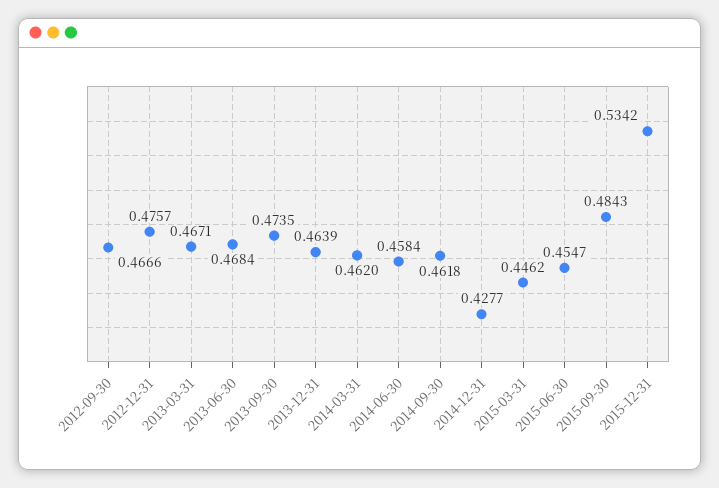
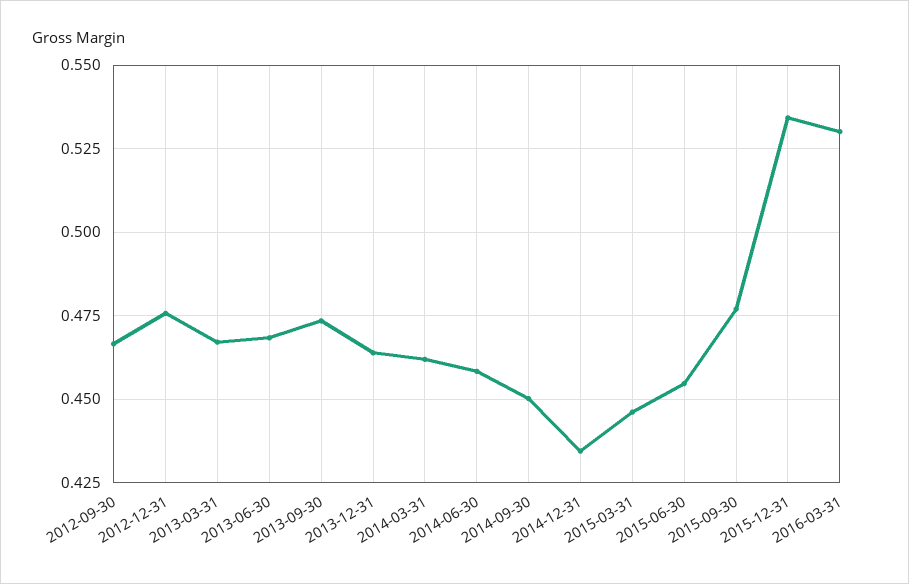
2014-09-30: 0.4618 -> 0.45
2014-12-31: 0.4277 -> 0.435
2015-09-30: 0.4843 -> 0.4775
2016-03-31: none -> 0.53

